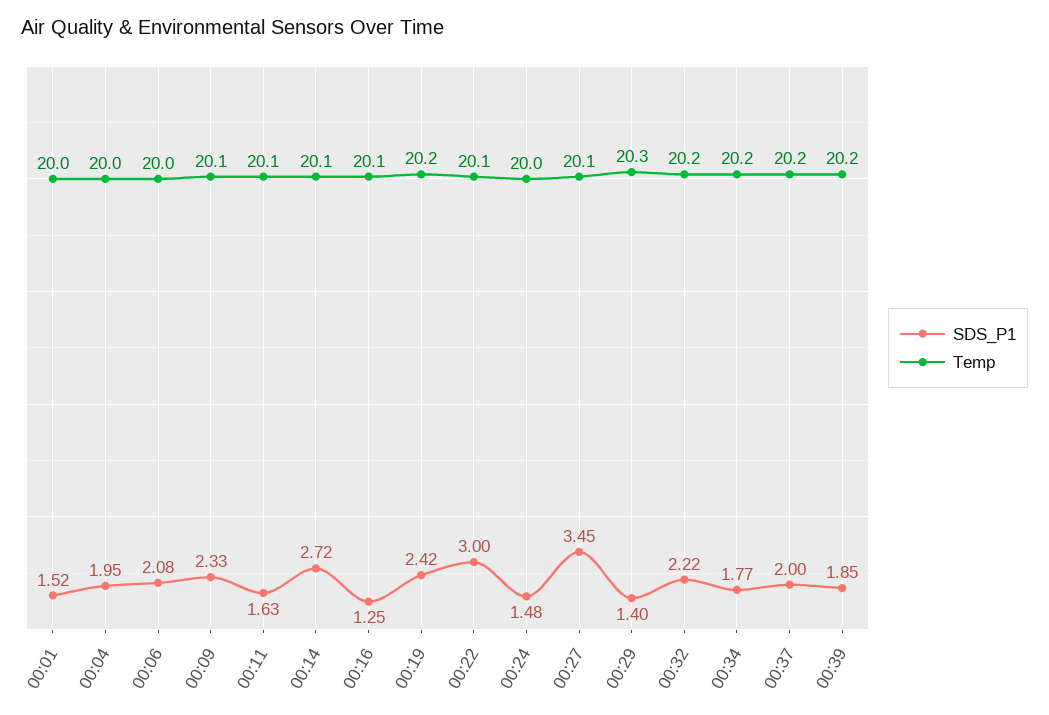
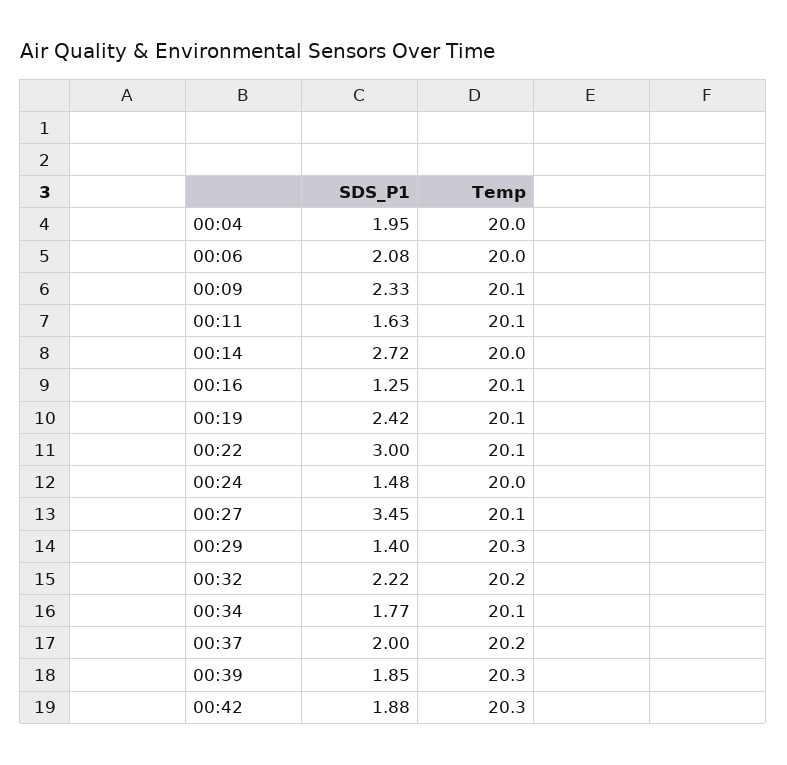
SDS_P1, 00:01: 1.52 -> none
Temp, 00:01: 20 -> none
Temp, 00:14: 20.1 -> 20
Temp, 00:19: 20.2 -> 20.1
Temp, 00:34: 20.2 -> 20.1
Temp, 00:39: 20.2 -> 20.3
SDS_P1, 00:42: none -> 1.88
Temp, 00:42: none -> 20.3

